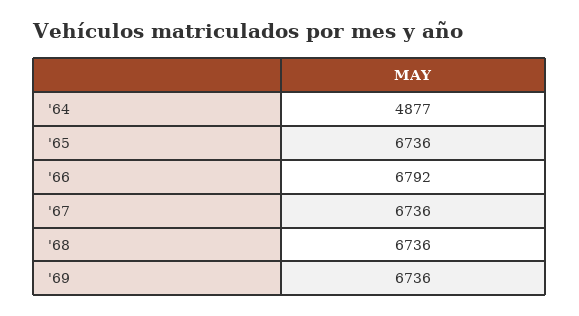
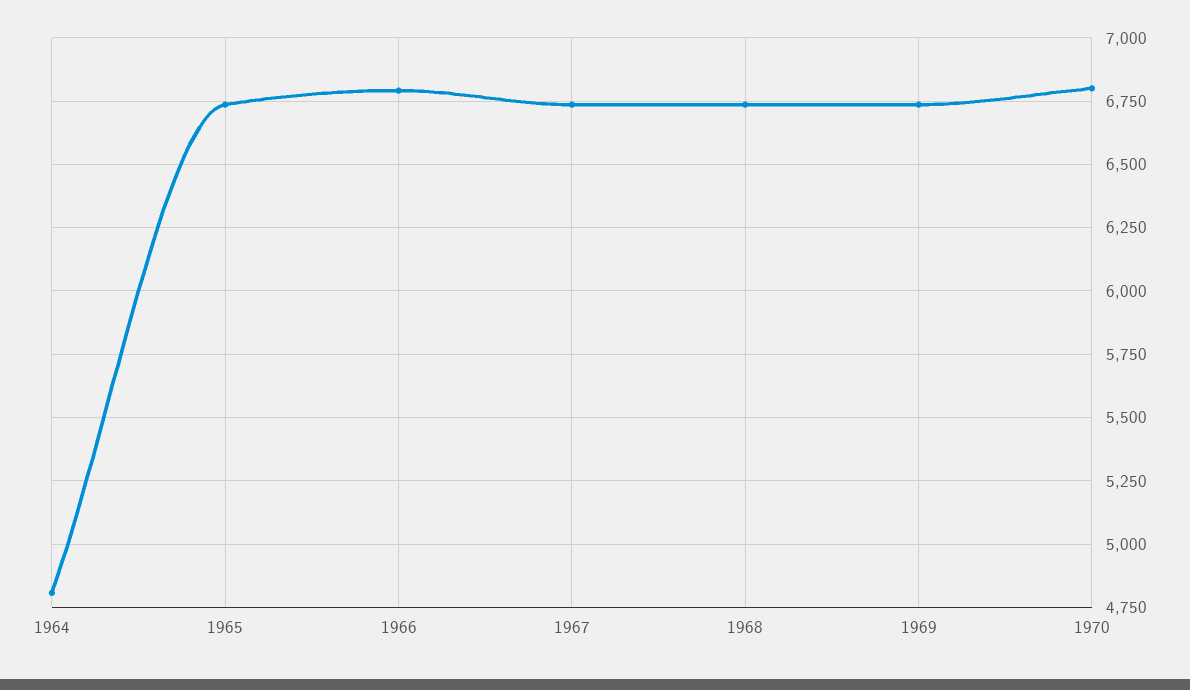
'64: 4877 -> 4800
1970: none -> 6800

